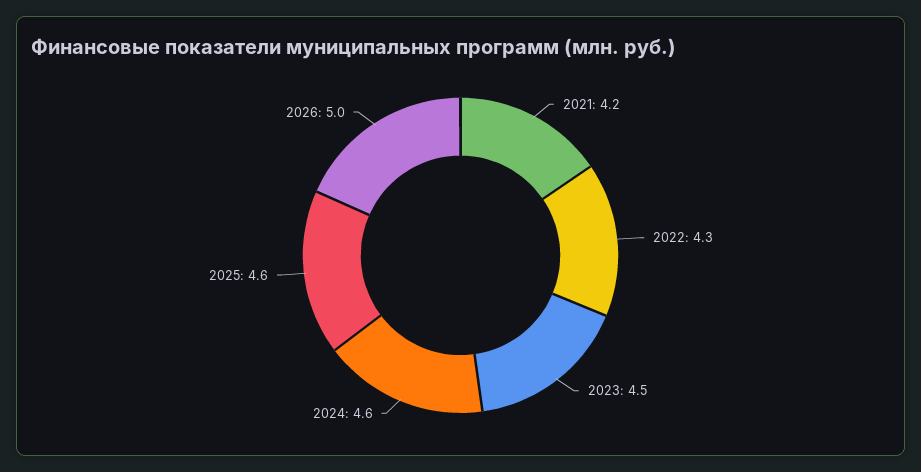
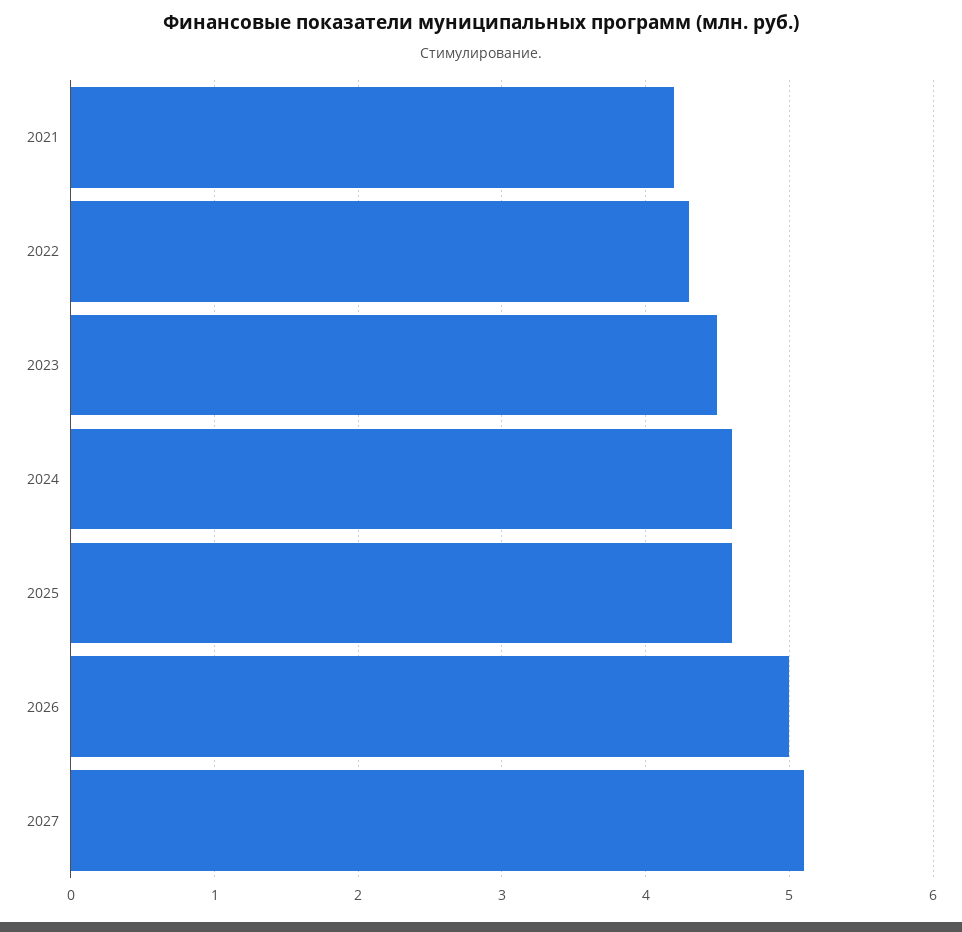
2027: none -> 5.1

